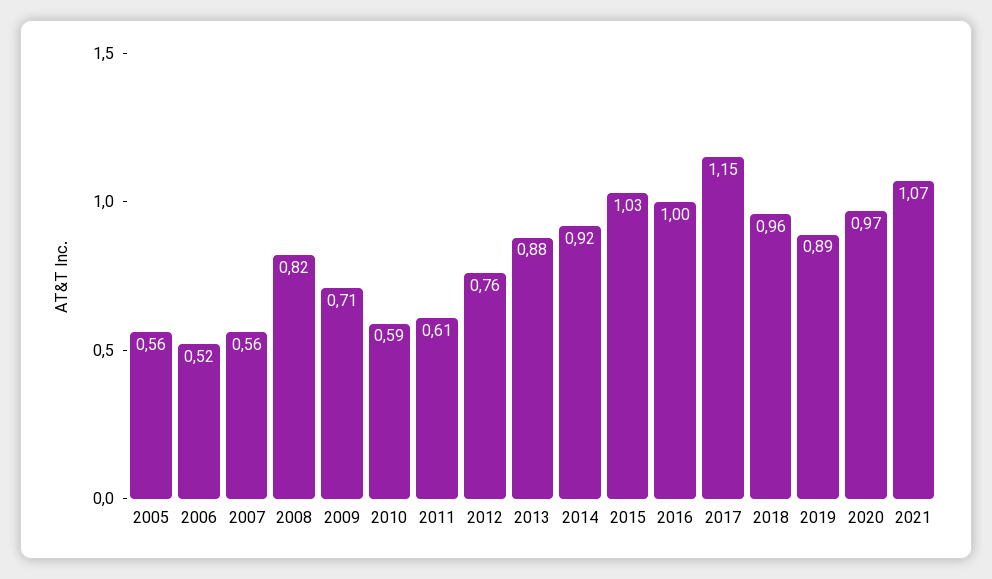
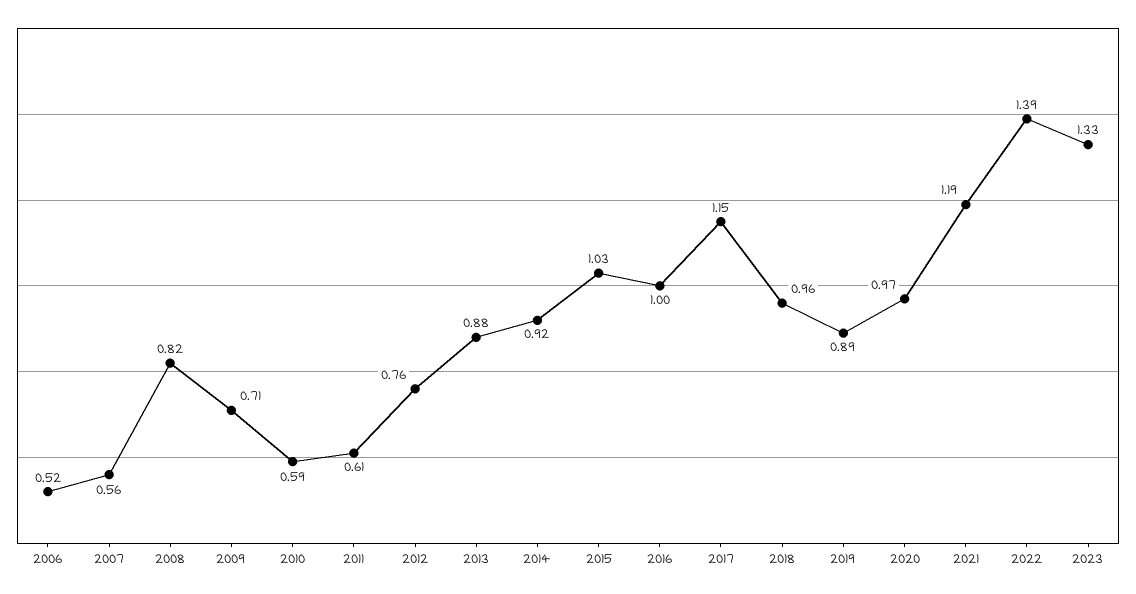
2005: 0.56 -> none
2021: 1.07 -> 1.19
2022: none -> 1.39
2023: none -> 1.33

